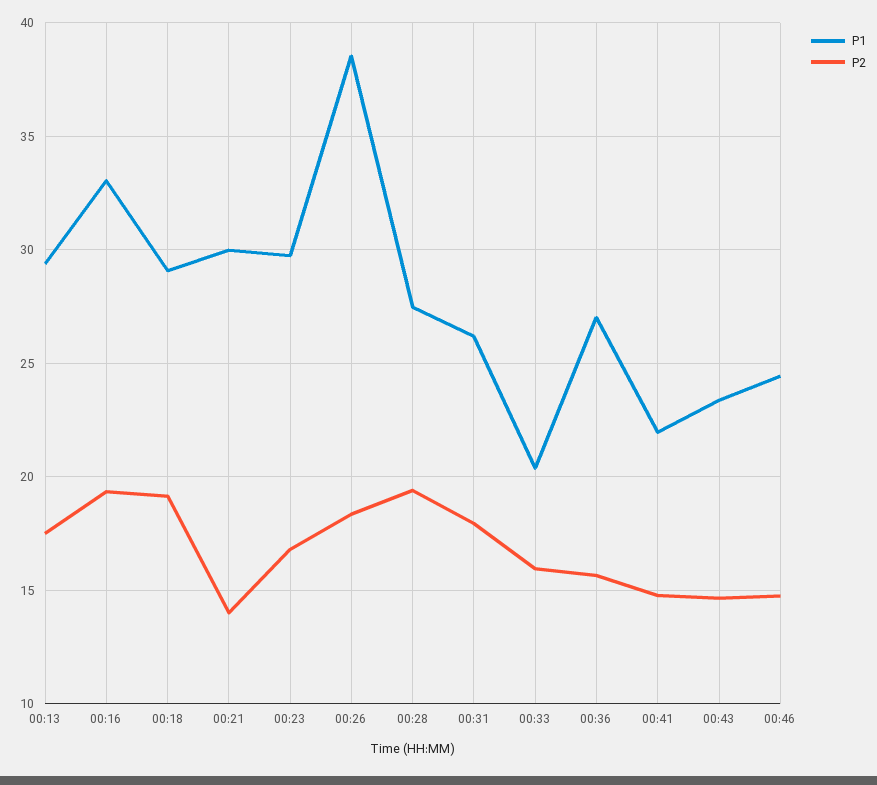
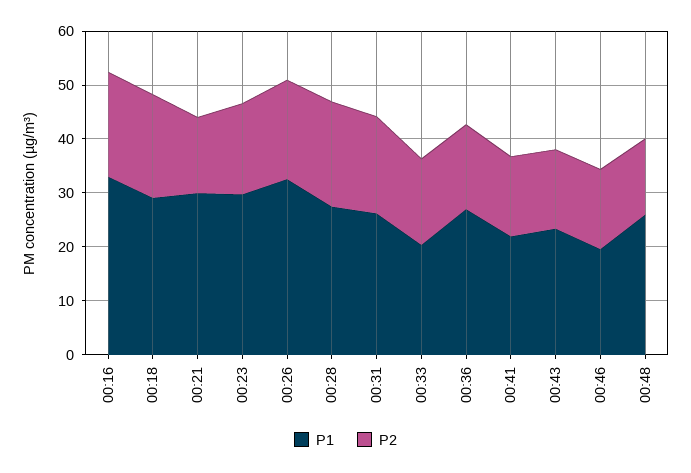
P1, 00:13: 29.5 -> none
P2, 00:13: 17.5 -> none
P1, 00:26: 38.5 -> 32
P1, 00:46: 24.5 -> 20
P1, 00:48: none -> 26
P2, 00:48: none -> 14

